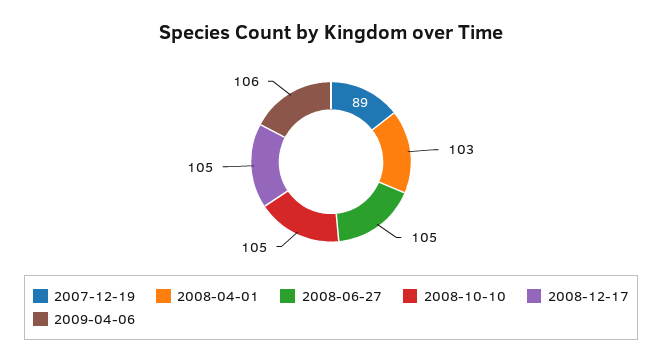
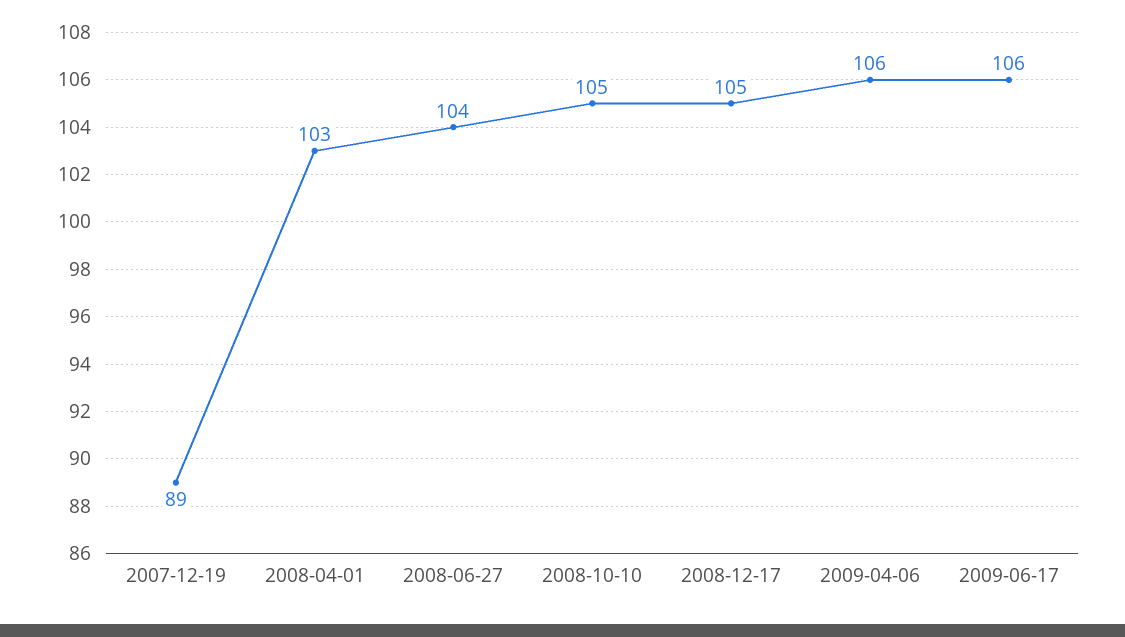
2008-06-27: 105 -> 104
2009-06-17: none -> 106

